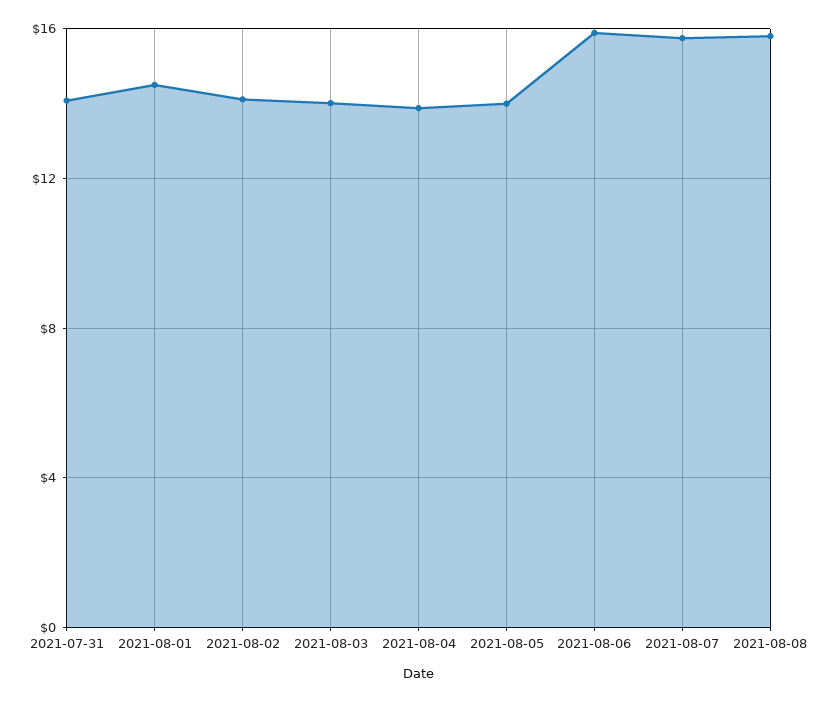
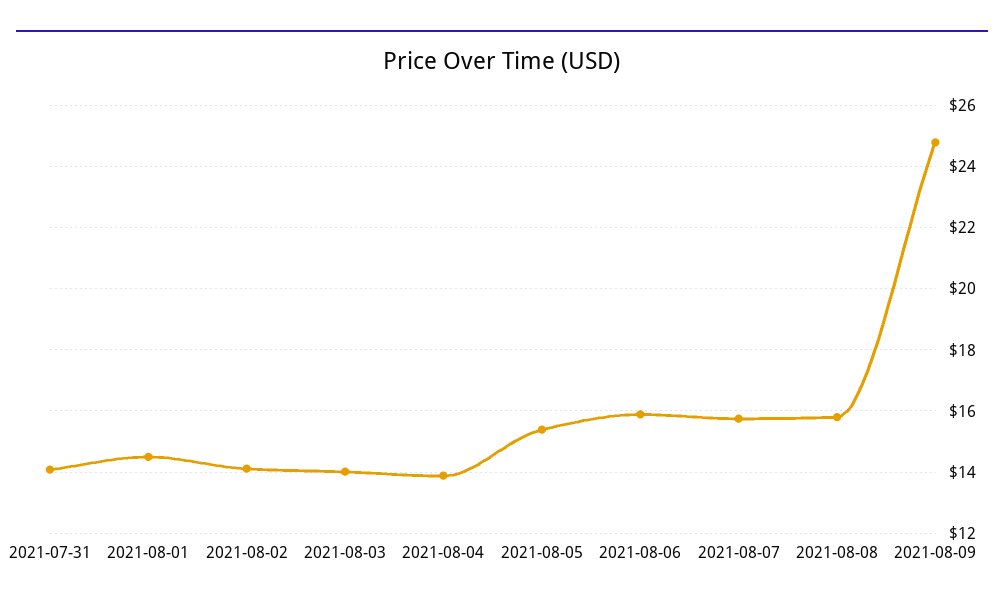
2021-08-05: 14 -> 15.4
2021-08-09: none -> 24.8

